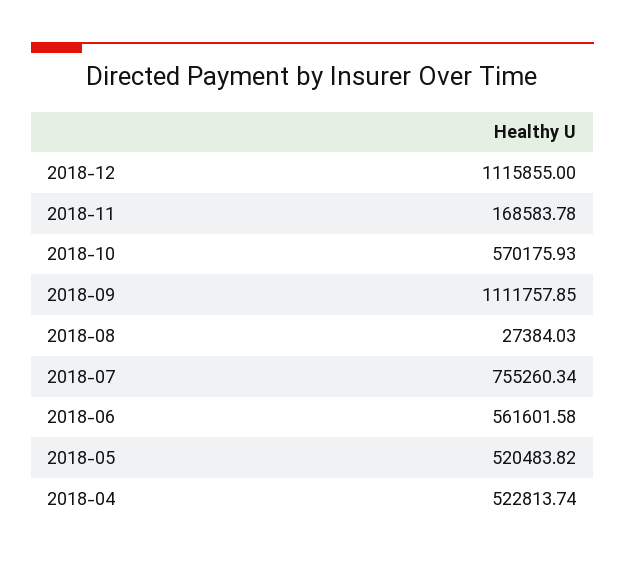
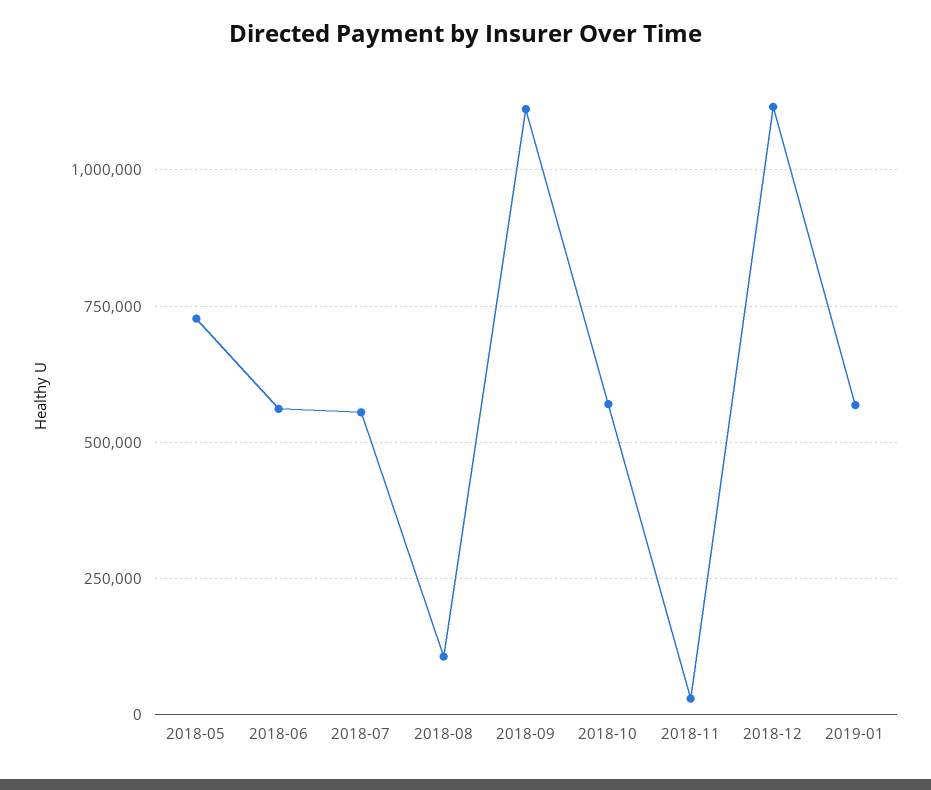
2018-11: 168583.78 -> 25000
2018-08: 27384.03 -> 100000
2018-07: 755260.34 -> 550000
2018-05: 520483.82 -> 725000
2018-04: 522813.74 -> none
2019-01: none -> 575000

